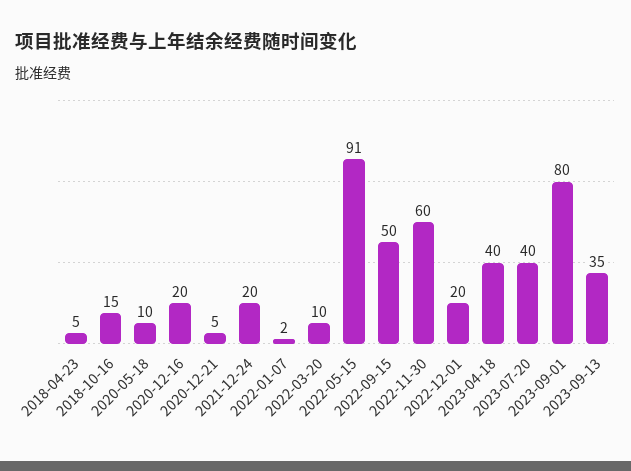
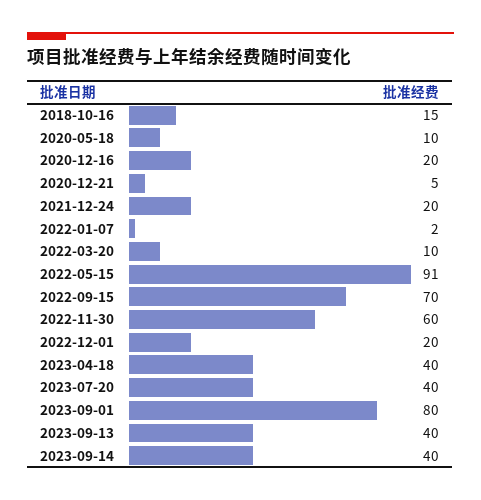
2018-04-23: 5 -> none
2022-09-15: 50 -> 70
2023-09-13: 35 -> 40
2023-09-14: none -> 40

